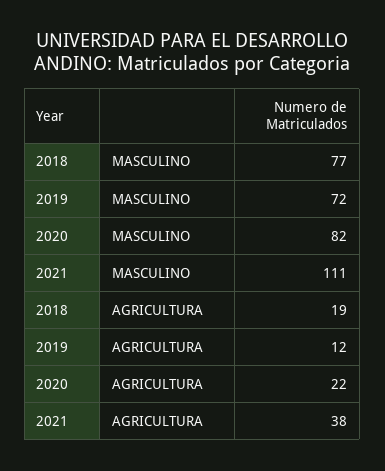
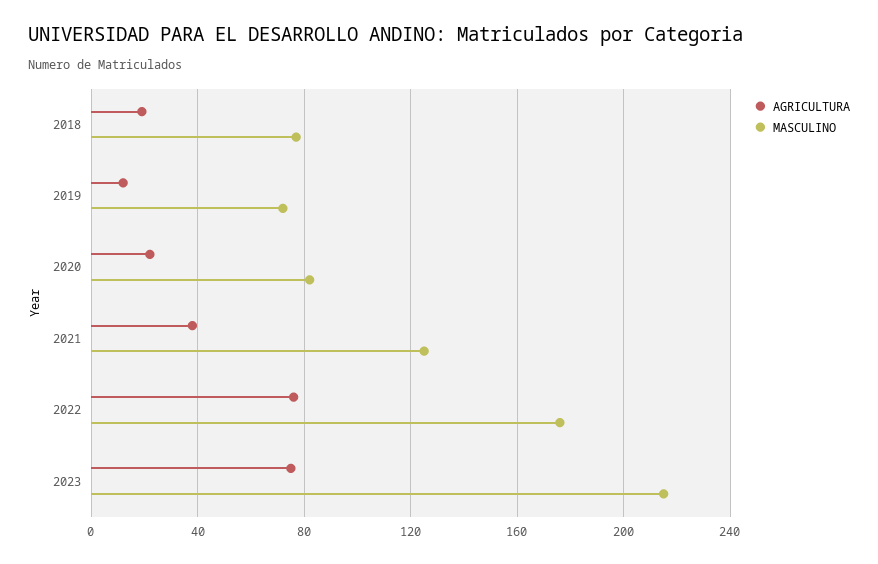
MASCULINO, 2021: 111 -> 125
AGRICULTURA, 2022: none -> 75
MASCULINO, 2022: none -> 175
AGRICULTURA, 2023: none -> 75
MASCULINO, 2023: none -> 215

